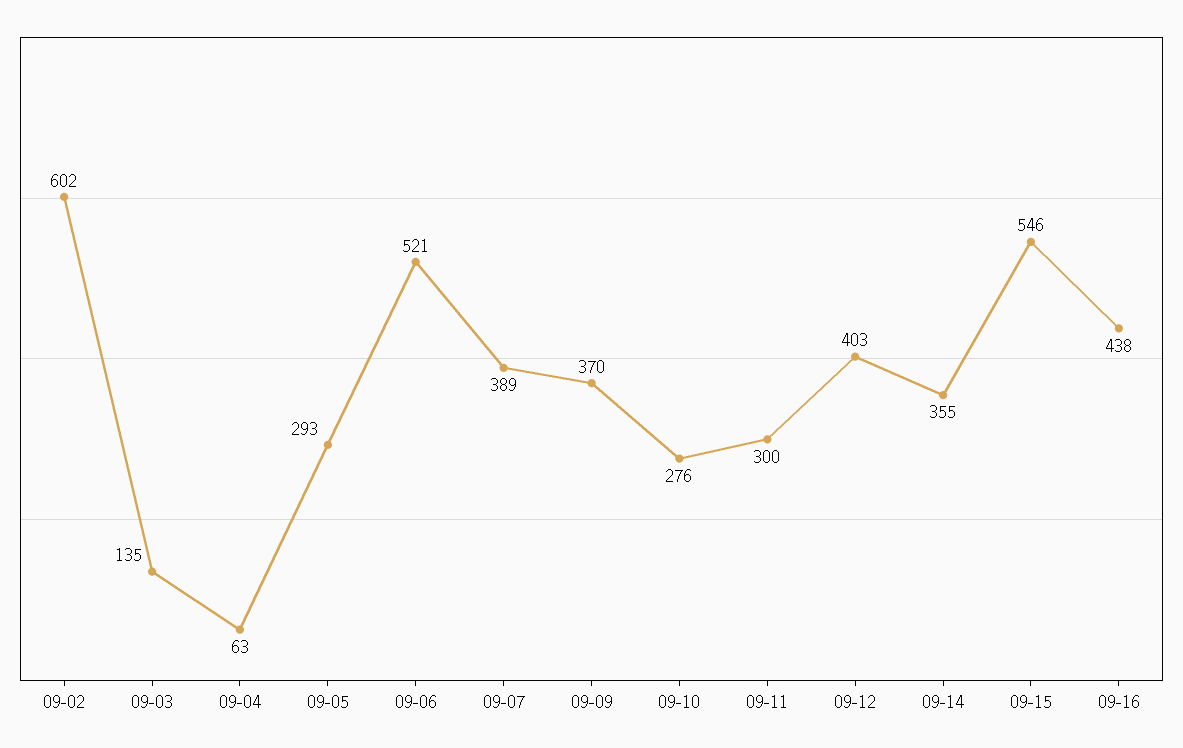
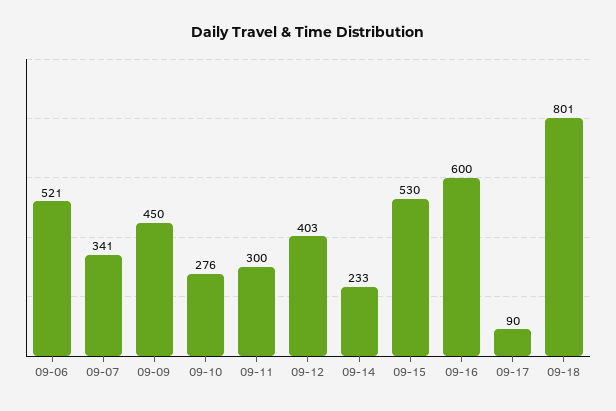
09-02: 602 -> none
09-03: 135 -> none
09-04: 63 -> none
09-05: 293 -> none
09-07: 389 -> 341
09-09: 370 -> 450
09-14: 355 -> 233
09-15: 546 -> 530
09-16: 438 -> 600
09-17: none -> 90
09-18: none -> 801

